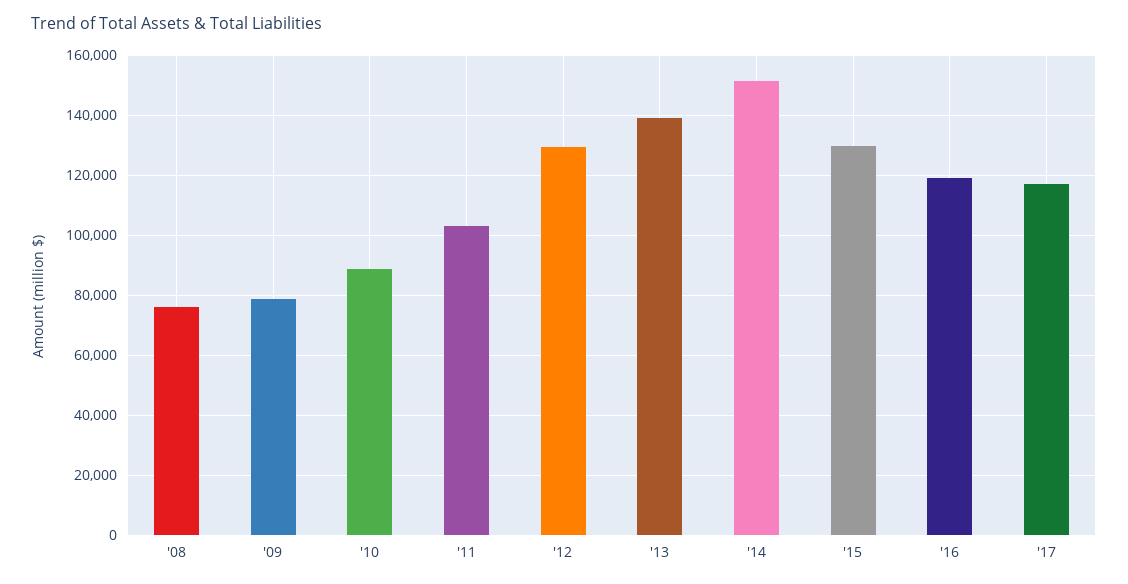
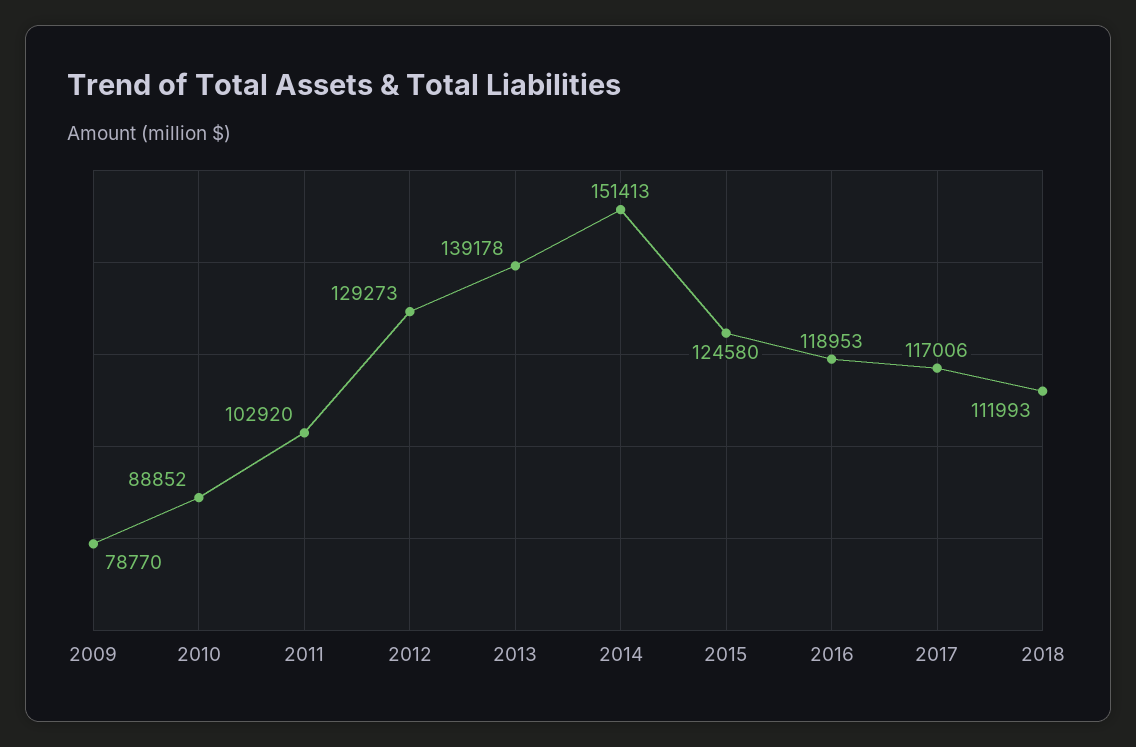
'08: 76000 -> none
'15: 130000 -> 124580
2018: none -> 111993

